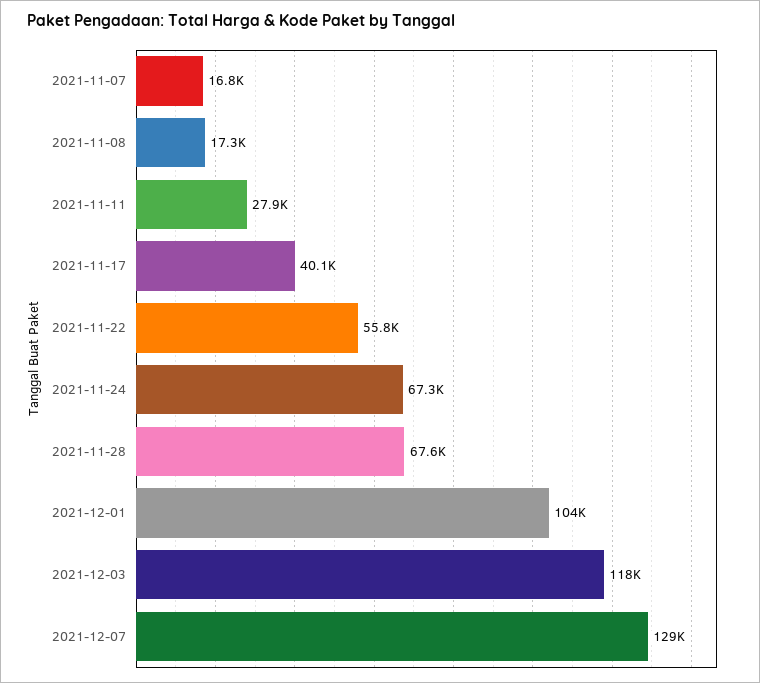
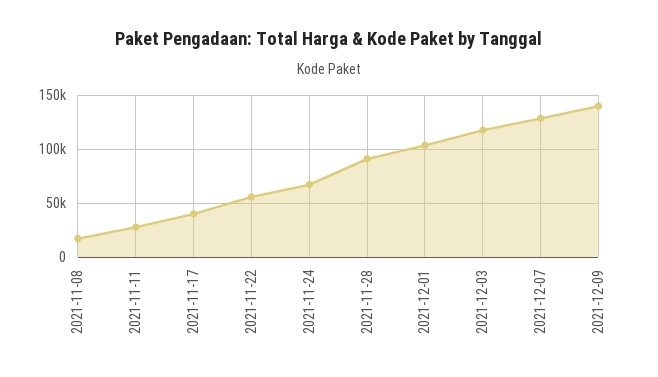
2021-11-07: 16800 -> none
2021-11-28: 67600 -> 90000
2021-12-09: none -> 140000

